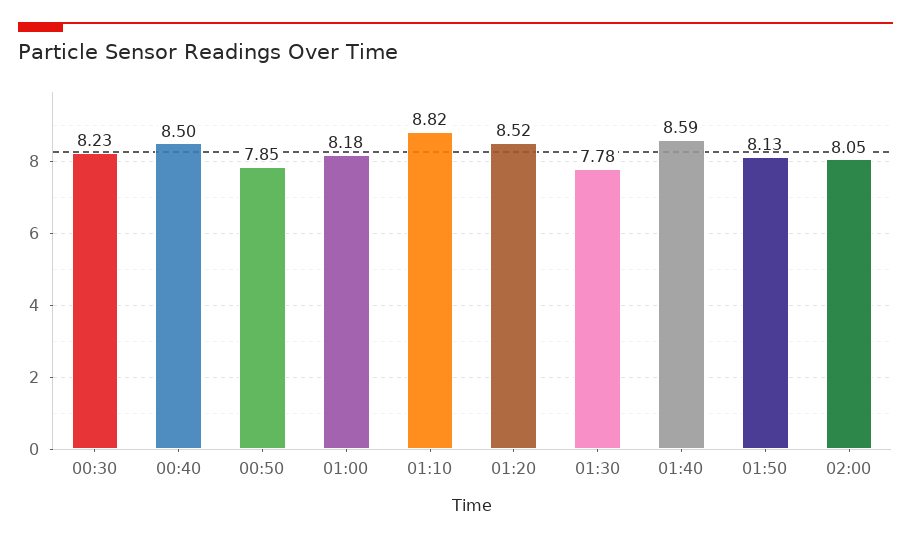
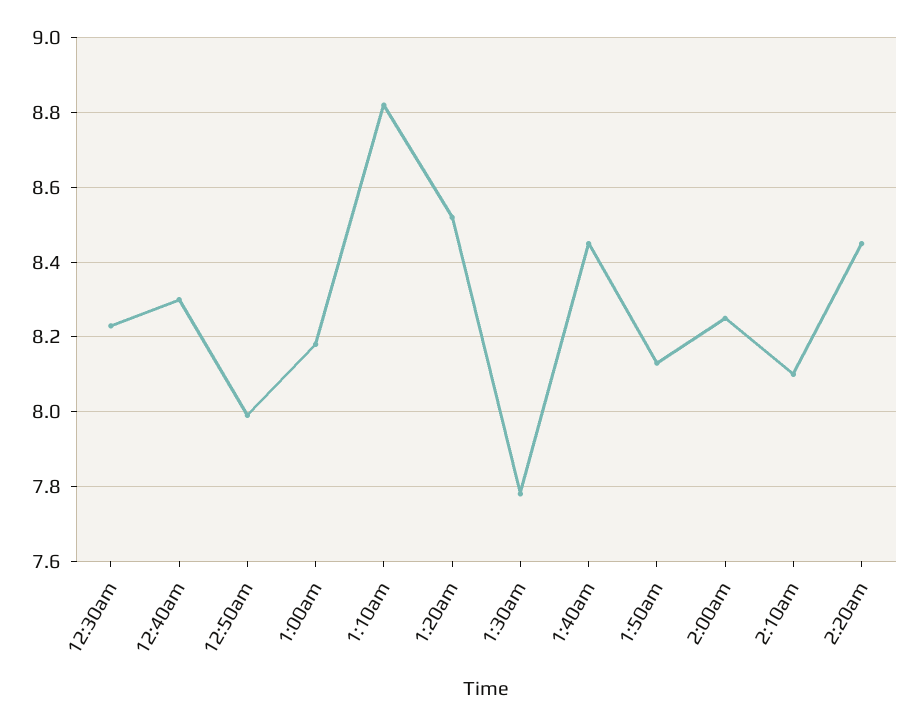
00:40: 8.5 -> 8.3
00:50: 7.85 -> 8
01:40: 8.59 -> 8.45
02:00: 8.05 -> 8.25
2:10am: none -> 8.1
2:20am: none -> 8.45

